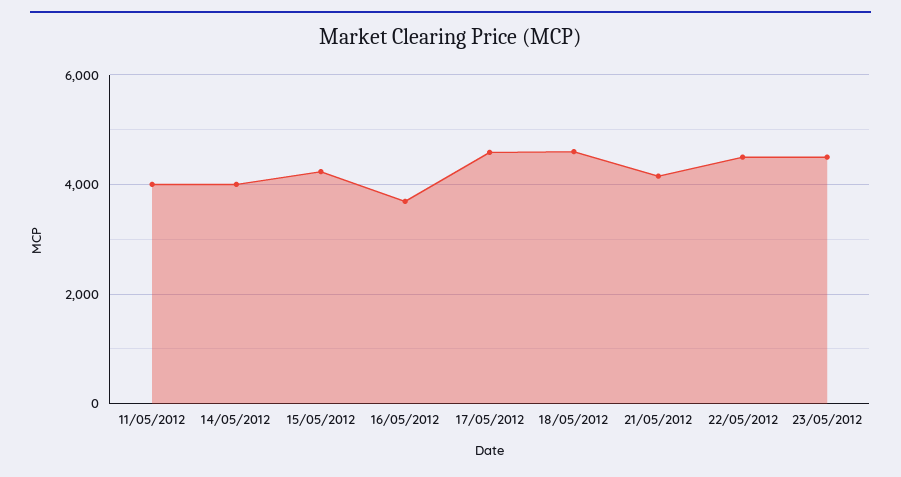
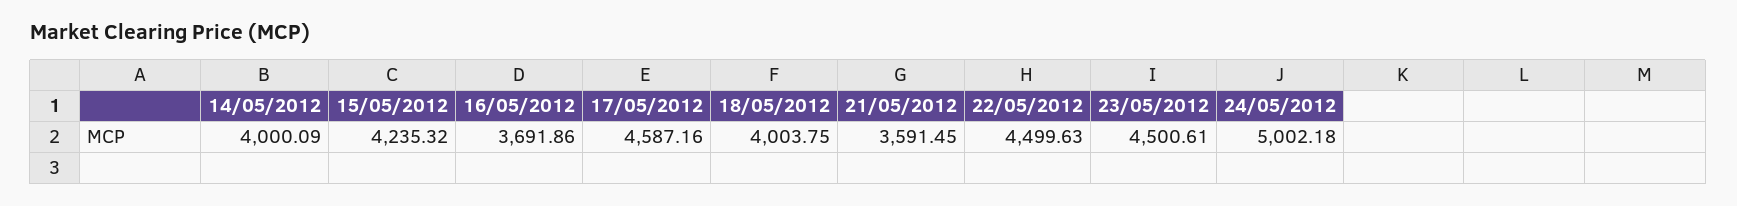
11/05/2012: 4000 -> none
18/05/2012: 4600 -> 4003.75
21/05/2012: 4200 -> 3591.45
24/05/2012: none -> 5002.18

